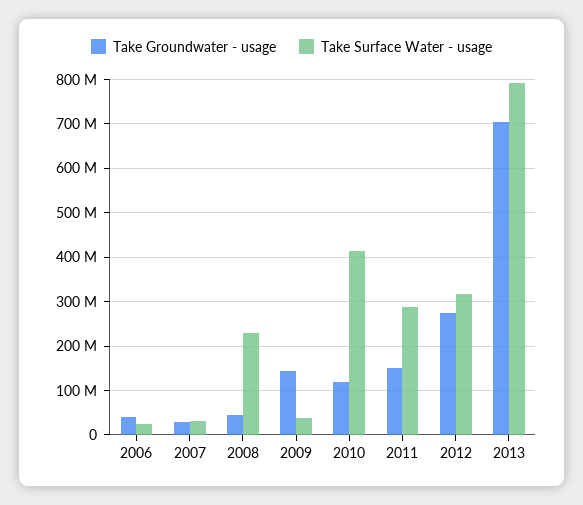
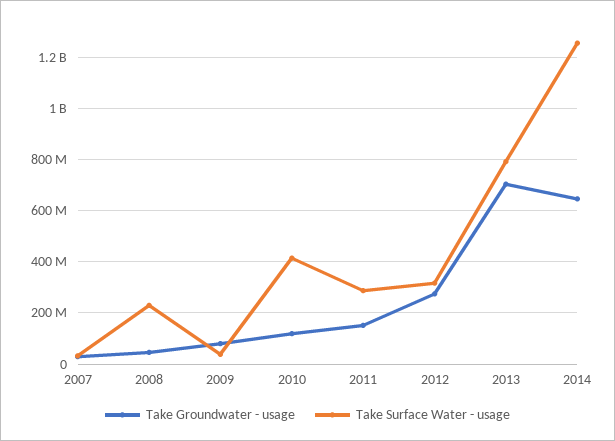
Take Groundwater - usage, 2006: 40000000 -> none
Take Surface Water - usage, 2006: 20000000 -> none
Take Groundwater - usage, 2009: 140000000 -> 75000000
Take Groundwater - usage, 2014: none -> 650000000
Take Surface Water - usage, 2014: none -> 1250000000

